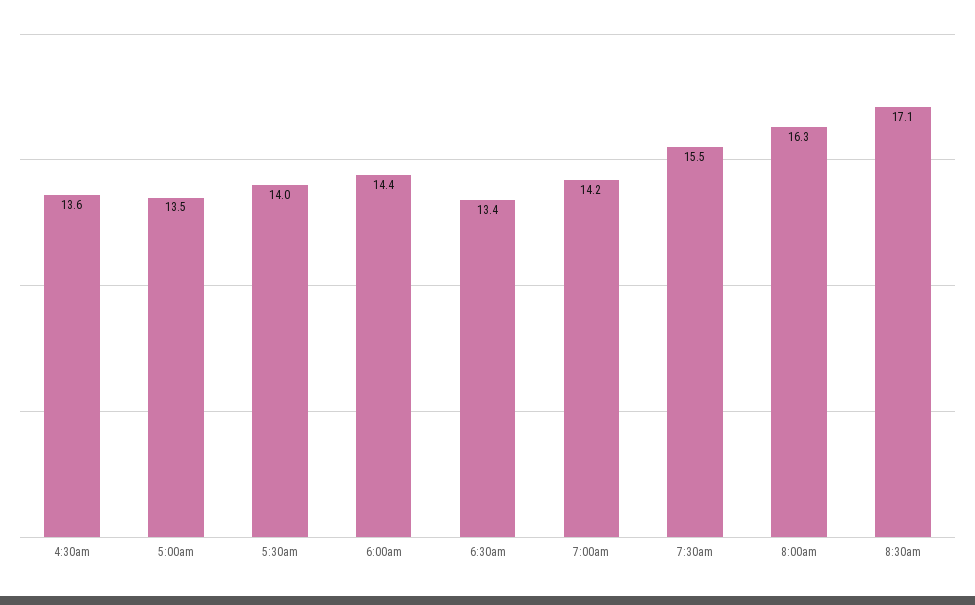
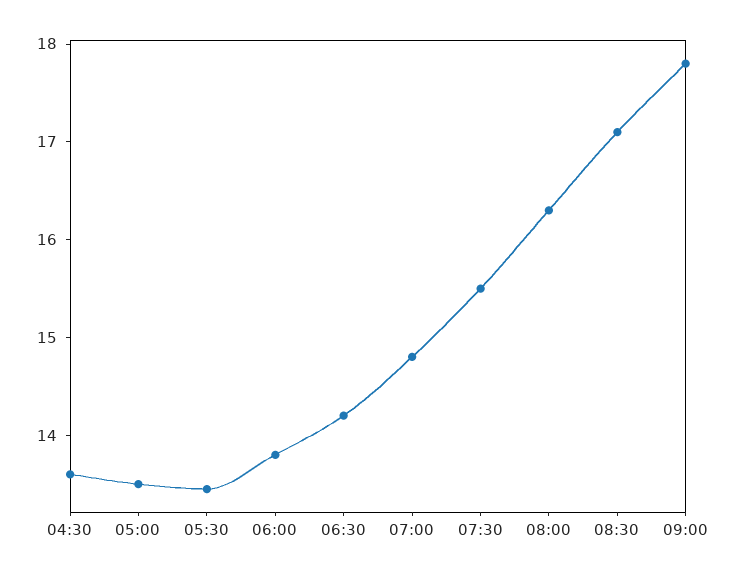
5:30am: 14 -> 13.4
6:00am: 14.4 -> 13.8
6:30am: 13.4 -> 14.2
7:00am: 14.2 -> 14.8
09:00: none -> 17.8

